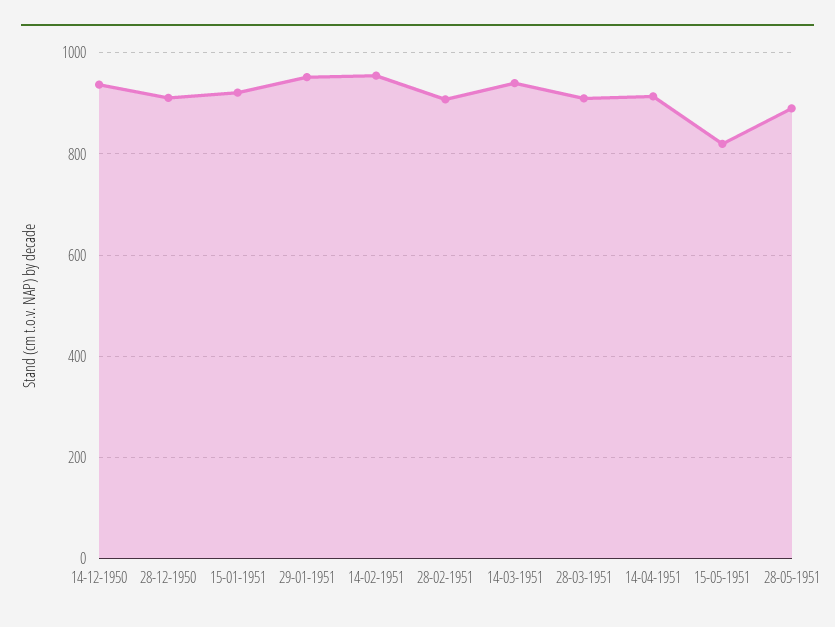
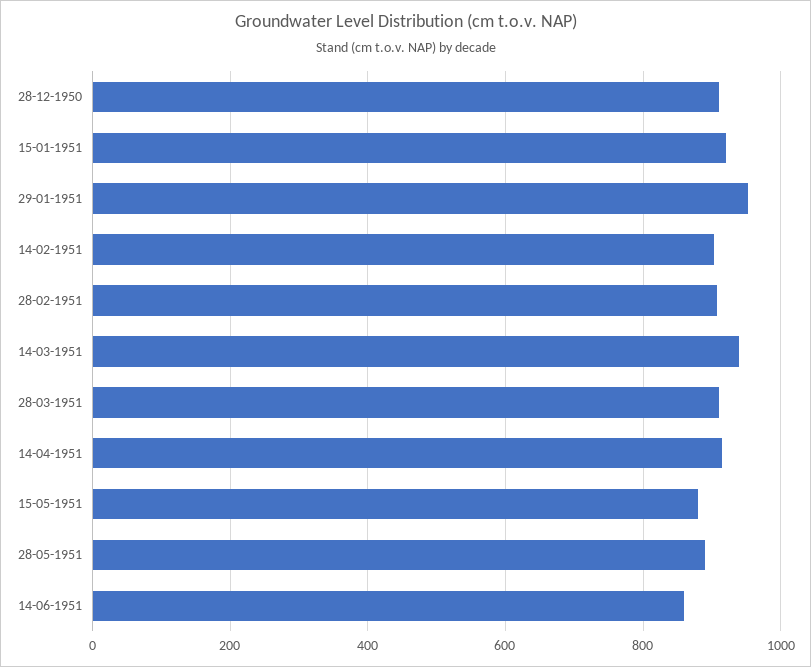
14-12-1950: 940 -> none
14-02-1951: 960 -> 900
15-05-1951: 820 -> 880
14-06-1951: none -> 860

